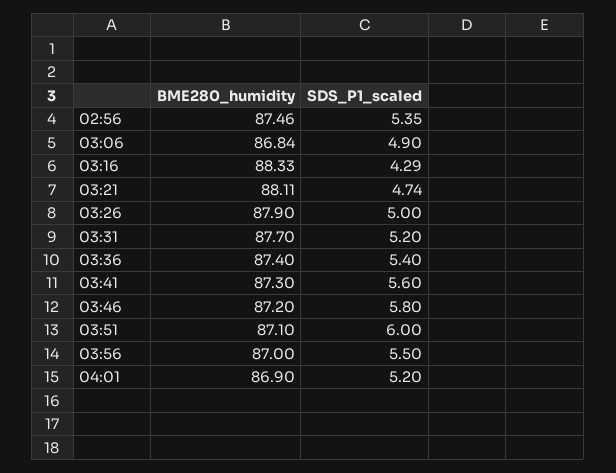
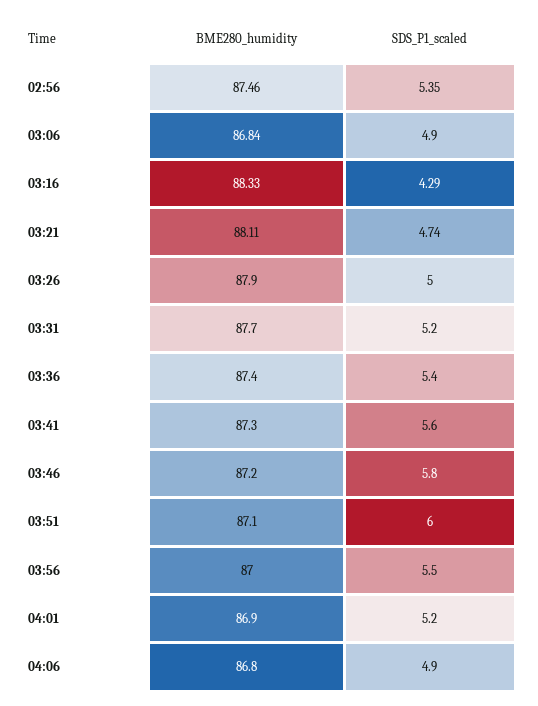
BME280_humidity, 04:06: none -> 86.8
SDS_P1_scaled, 04:06: none -> 4.9

